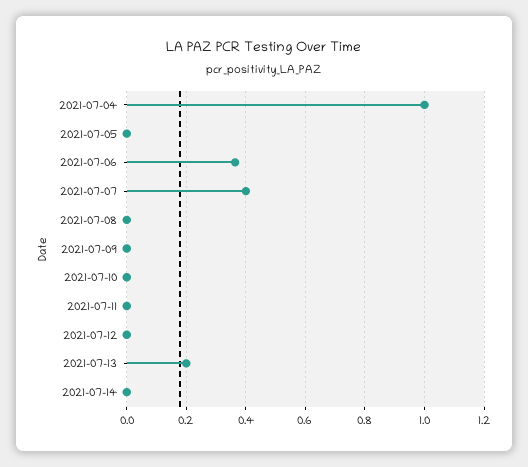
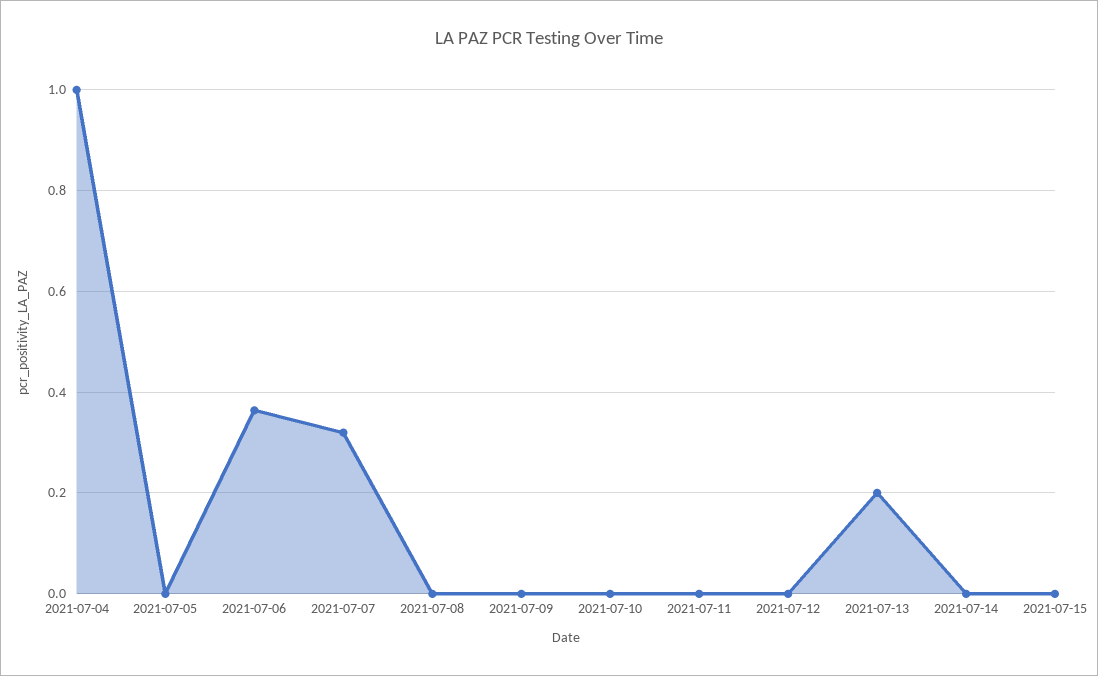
2021-07-07: 0.4 -> 0.32
2021-07-15: none -> 0

